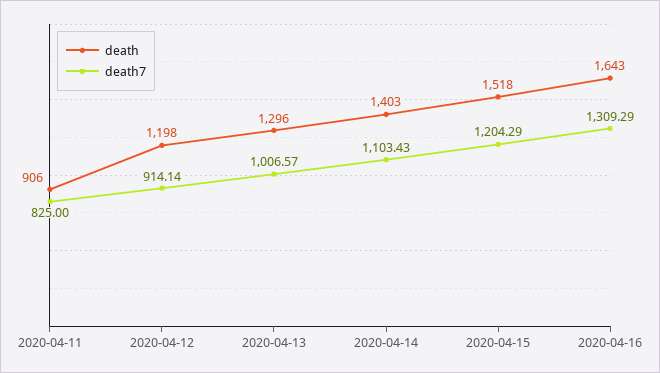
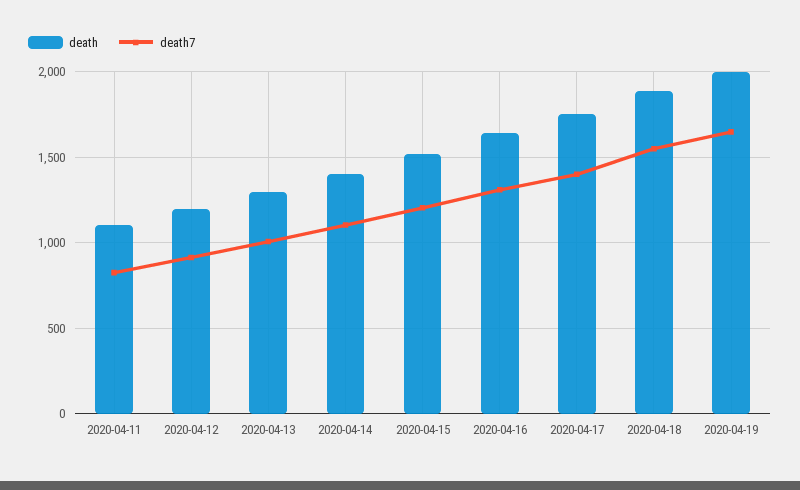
death, 2020-04-11: 906 -> 1100
death, 2020-04-17: none -> 1750
death7, 2020-04-17: none -> 1400
death, 2020-04-18: none -> 1900
death7, 2020-04-18: none -> 1550
death, 2020-04-19: none -> 2000
death7, 2020-04-19: none -> 1650

